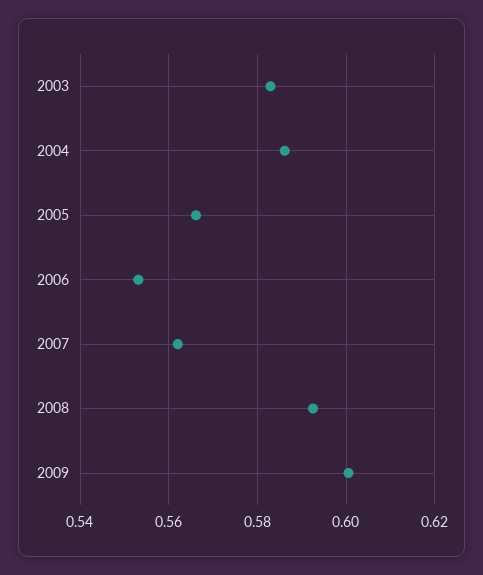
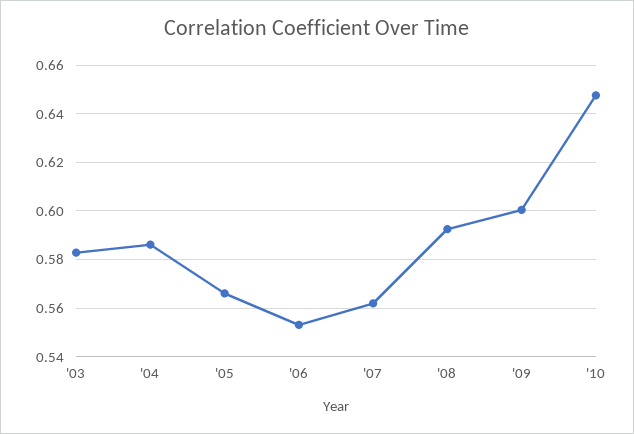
'10: none -> 0.6475

